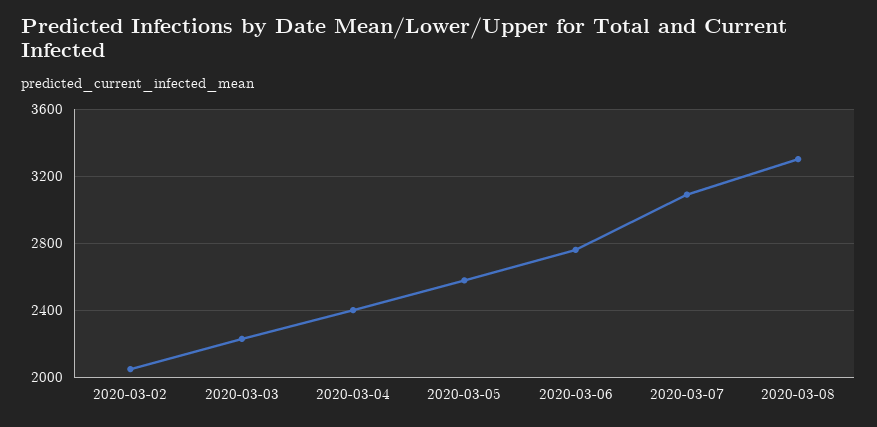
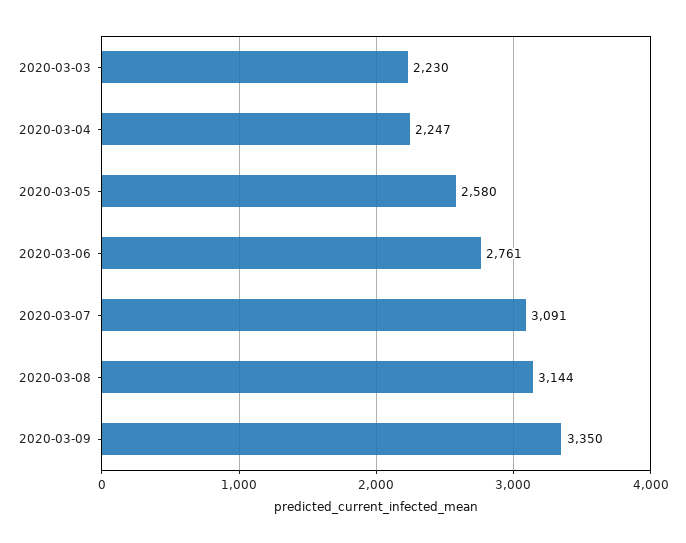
2020-03-02: 2050 -> none
2020-03-04: 2400 -> 2247
2020-03-08: 3300 -> 3144
2020-03-09: none -> 3350

